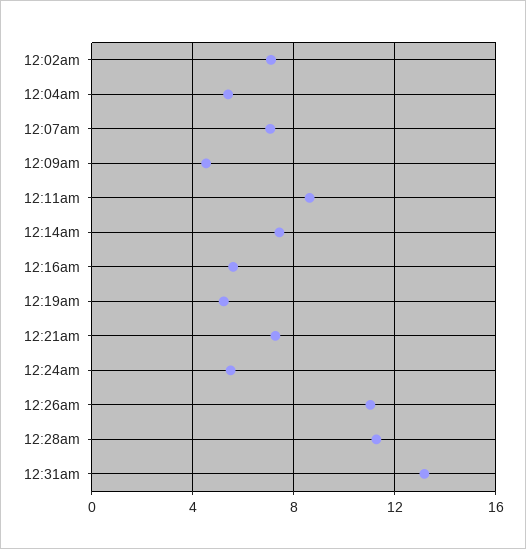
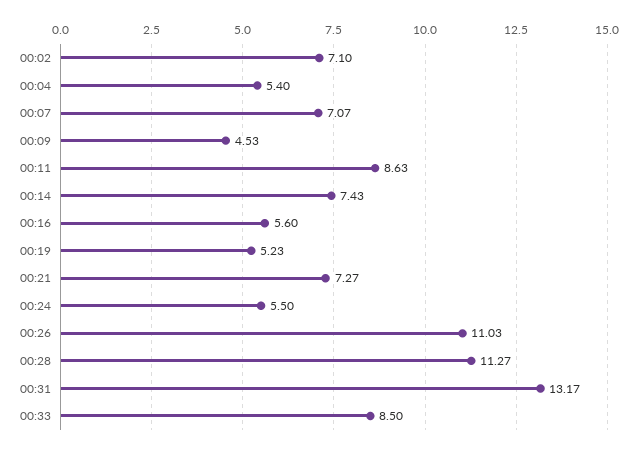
00:33: none -> 8.5

